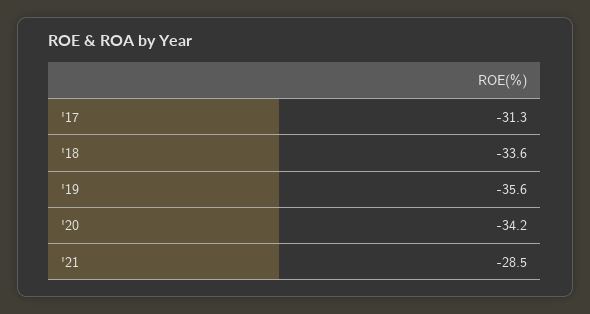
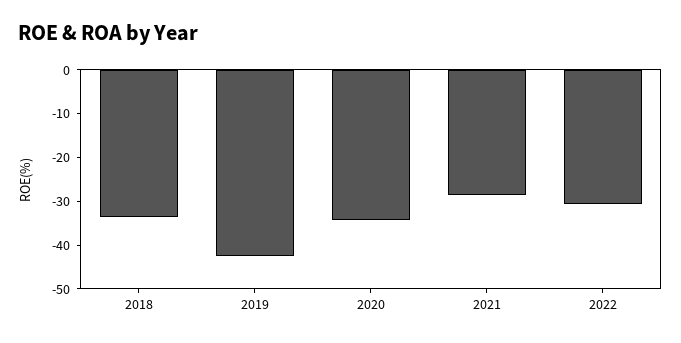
'17: -31.3 -> none
'19: -35.6 -> -42
2022: none -> -30

